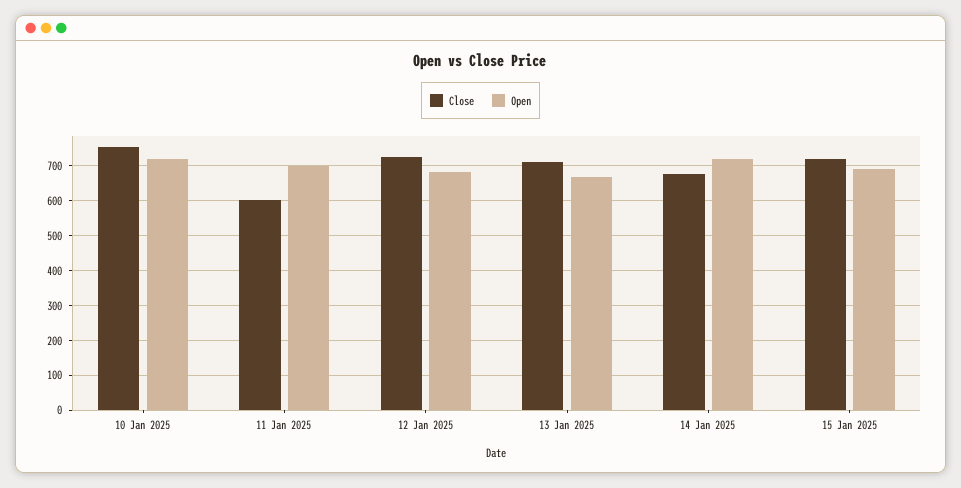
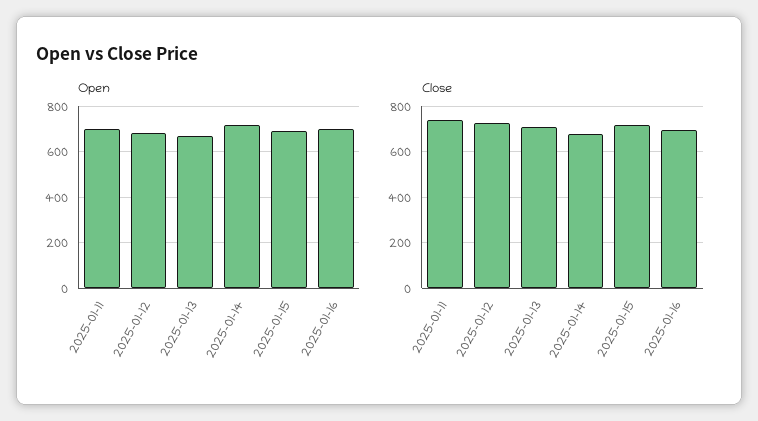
Close, 10 Jan 2025: 760 -> none
Open, 10 Jan 2025: 720 -> none
Close, 11 Jan 2025: 600 -> 750
Open, 2025-01-16: none -> 700
Close, 2025-01-16: none -> 700

